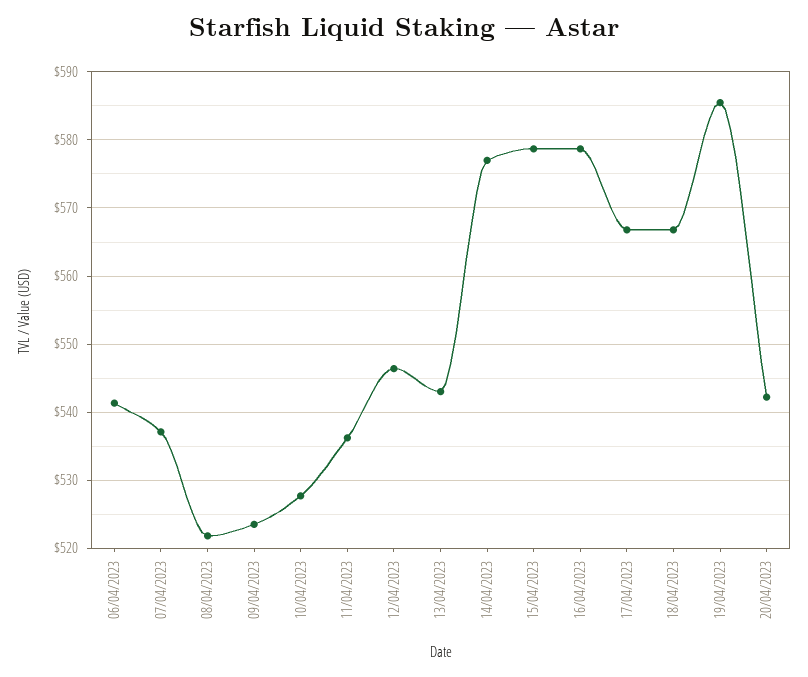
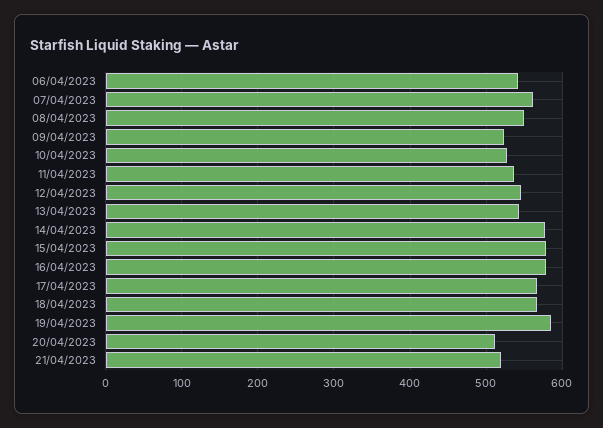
07/04/2023: 537 -> 560
08/04/2023: 522 -> 550
20/04/2023: 542 -> 510
21/04/2023: none -> 520

